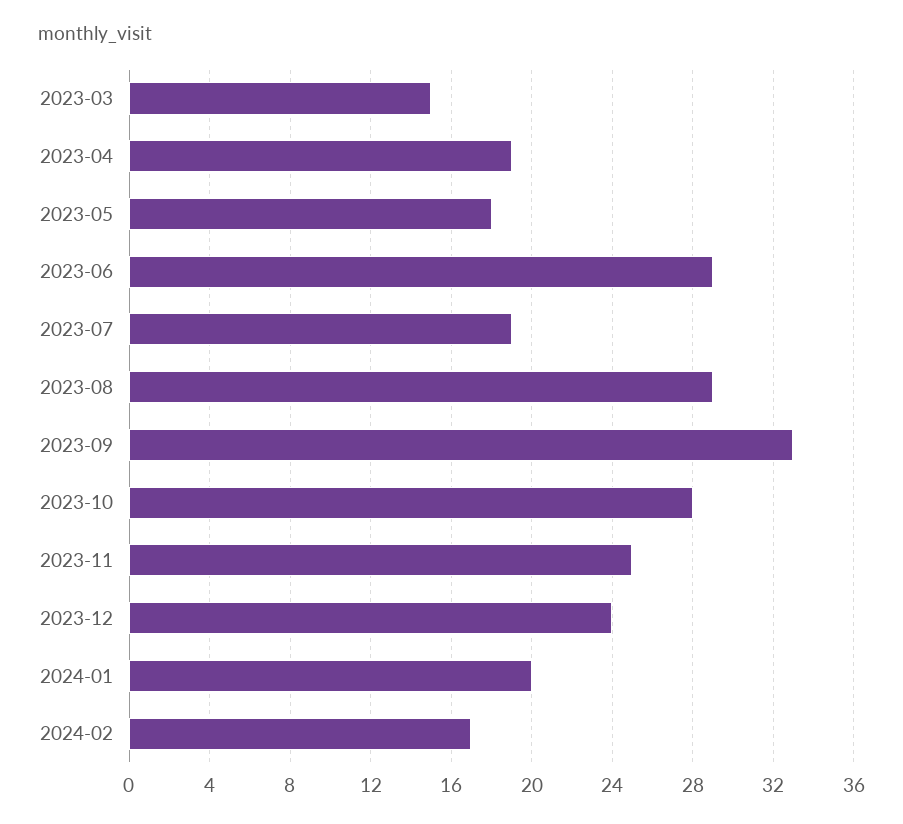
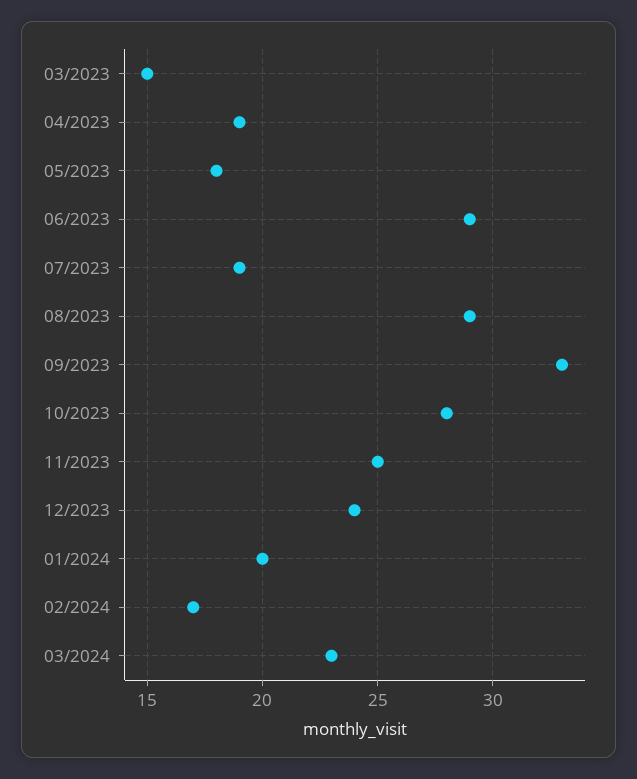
03/2024: none -> 23

